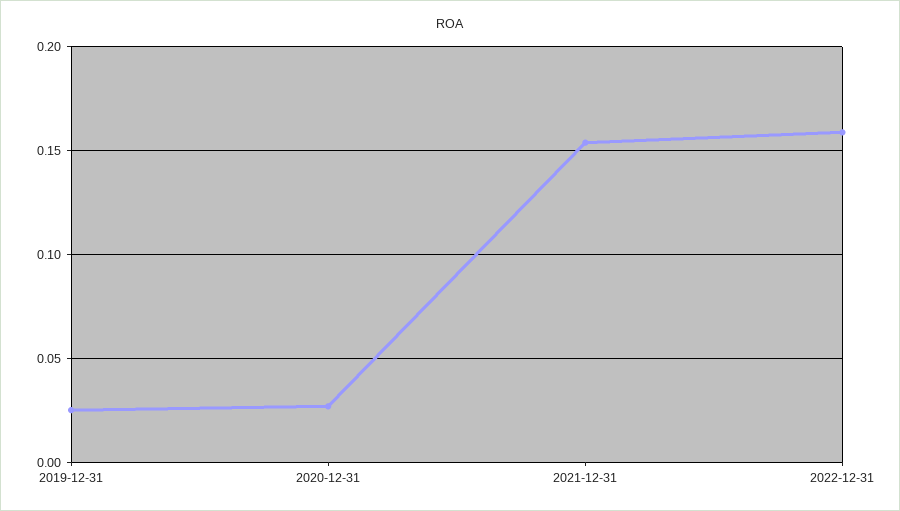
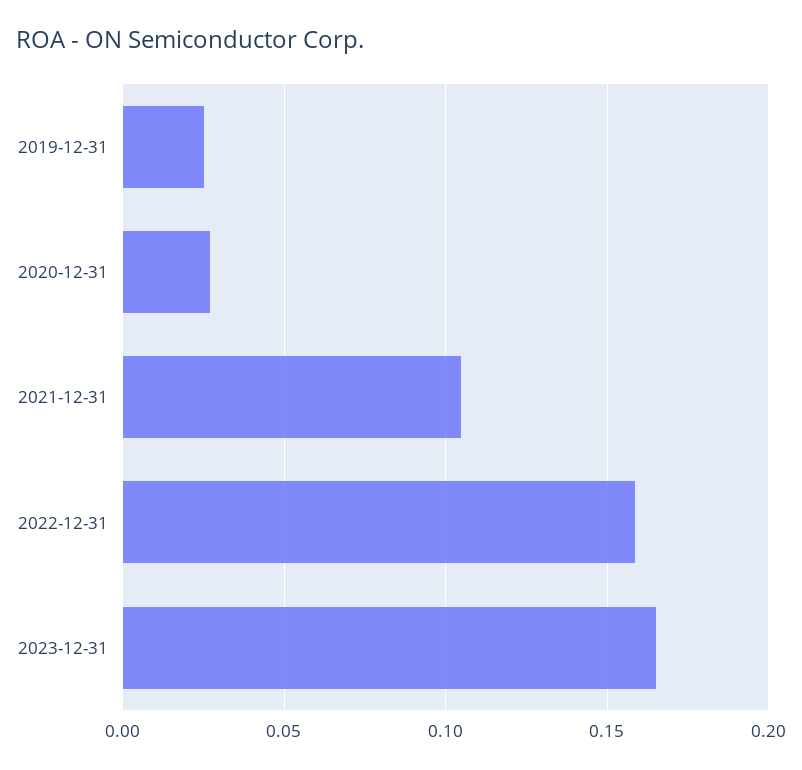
2021-12-31: 0.155 -> 0.105
2023-12-31: none -> 0.165

